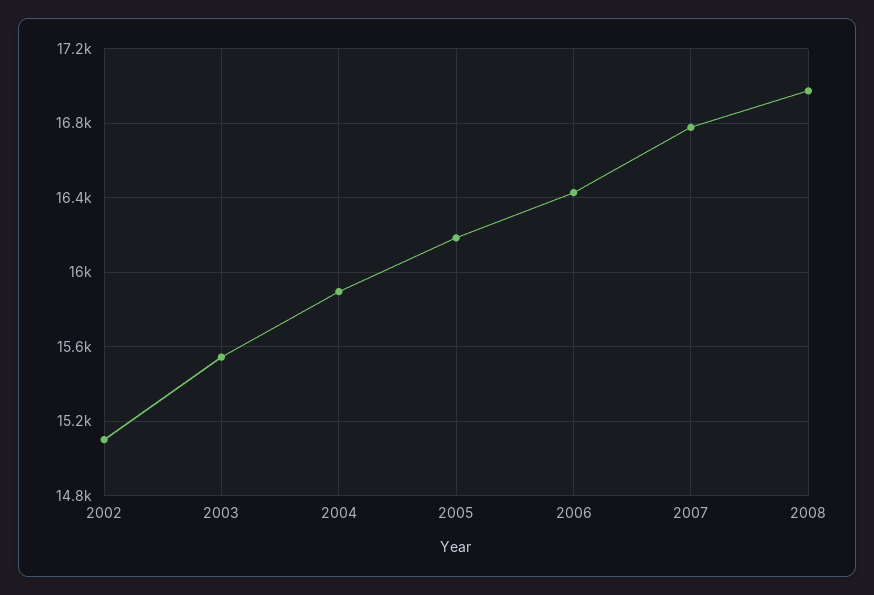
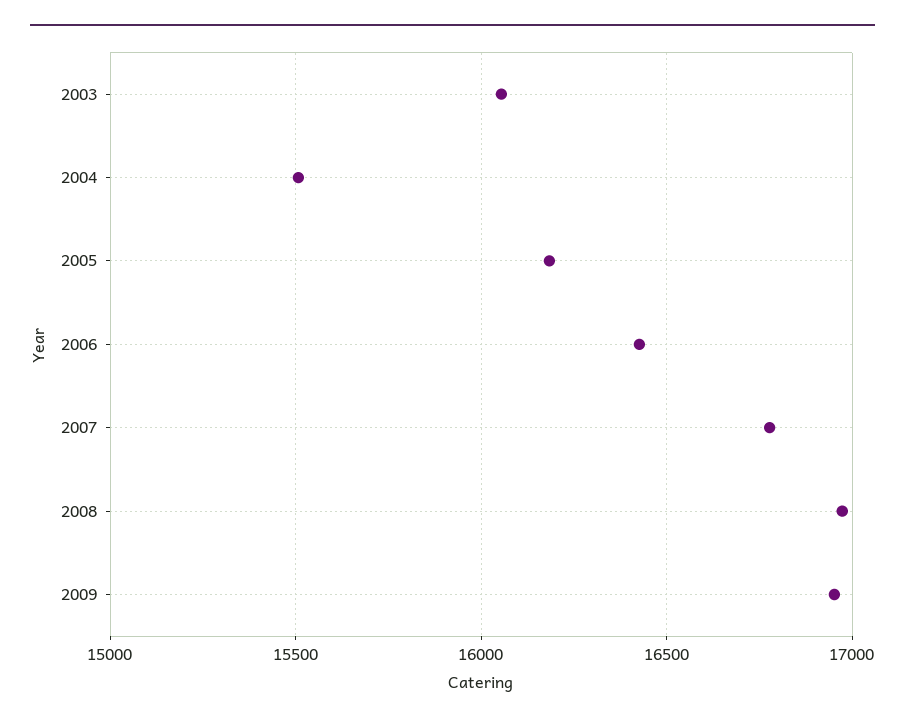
2002: 15100 -> none
2003: 15550 -> 16050
2004: 15900 -> 15500
2009: none -> 16950

